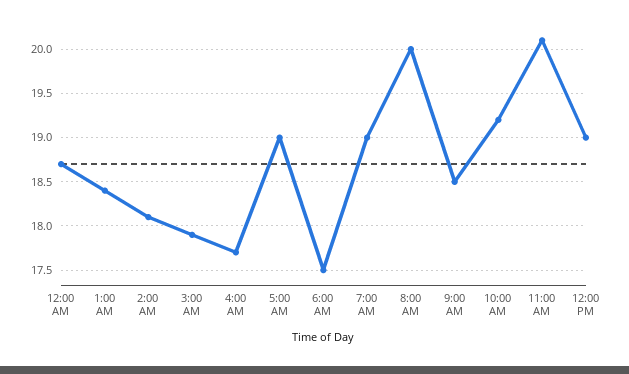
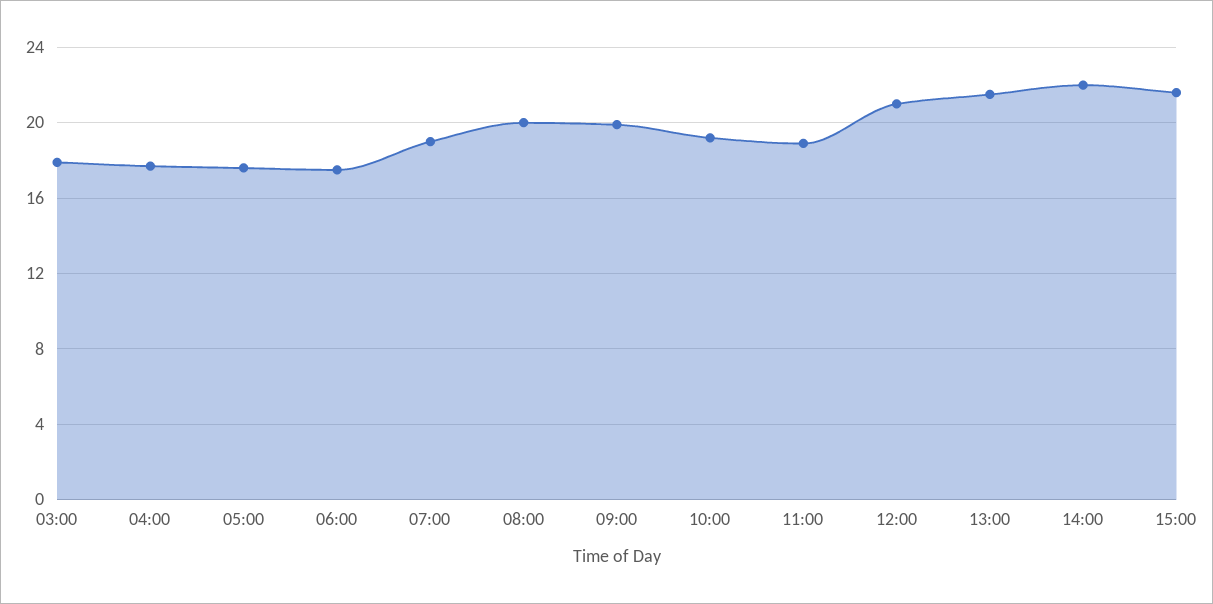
12:00 AM: 18.7 -> none
1:00 AM: 18.4 -> none
2:00 AM: 18.1 -> none
5:00 AM: 19 -> 17.5
9:00 AM: 18.5 -> 20
11:00 AM: 20.1 -> 19
12:00 PM: 19 -> 21
13:00: none -> 21.5
14:00: none -> 22
15:00: none -> 21.5

